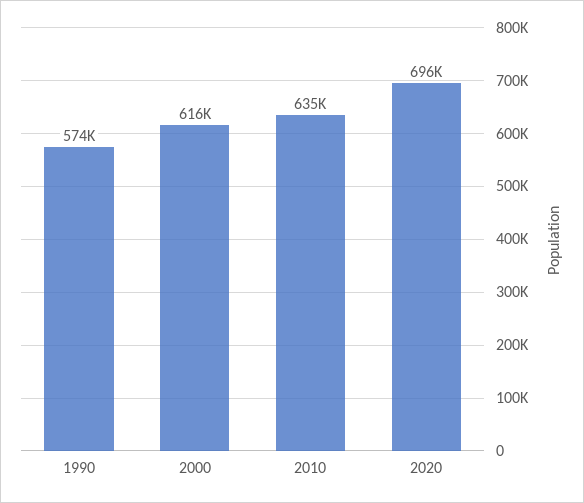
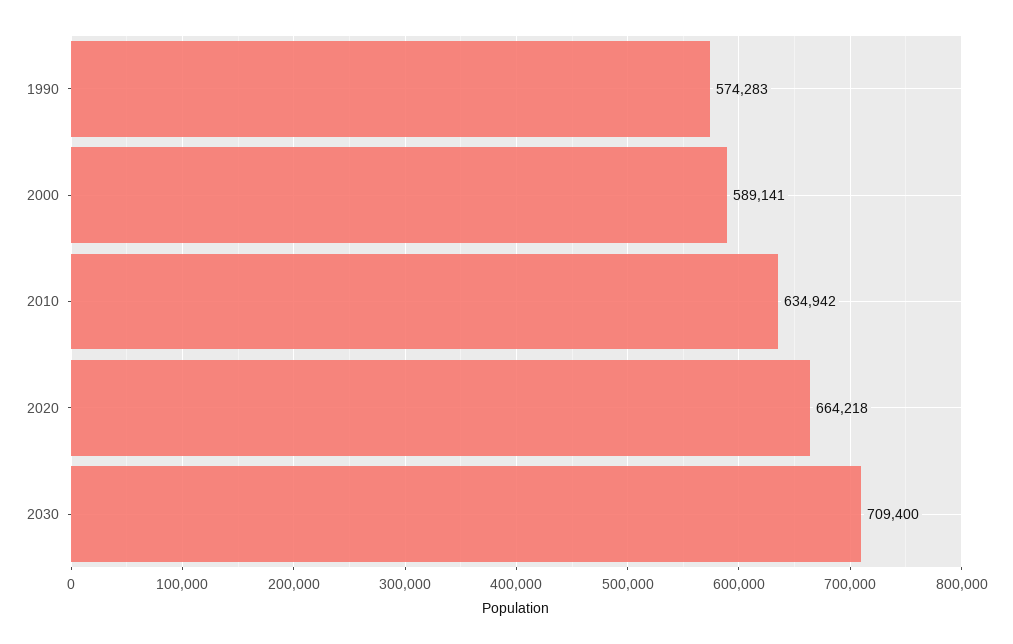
2000: 616000 -> 589141
2020: 696000 -> 664218
2030: none -> 709400

